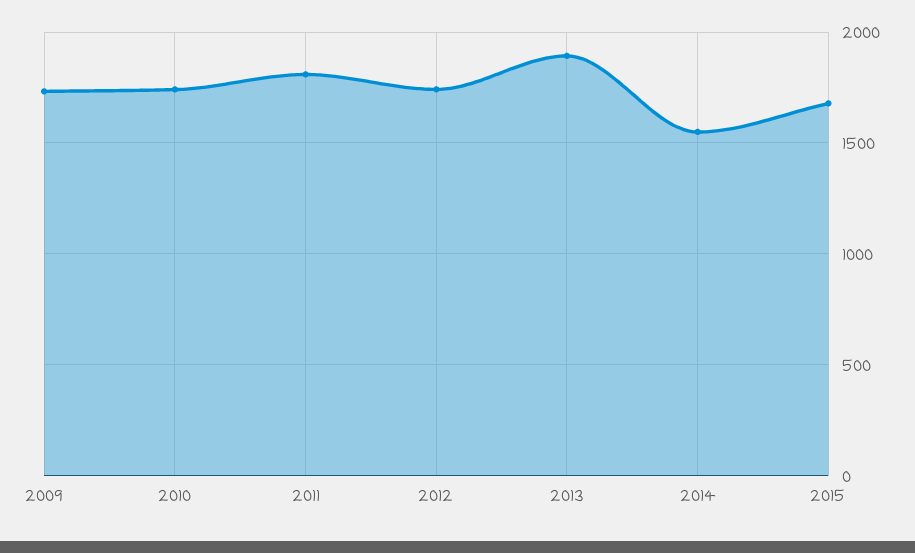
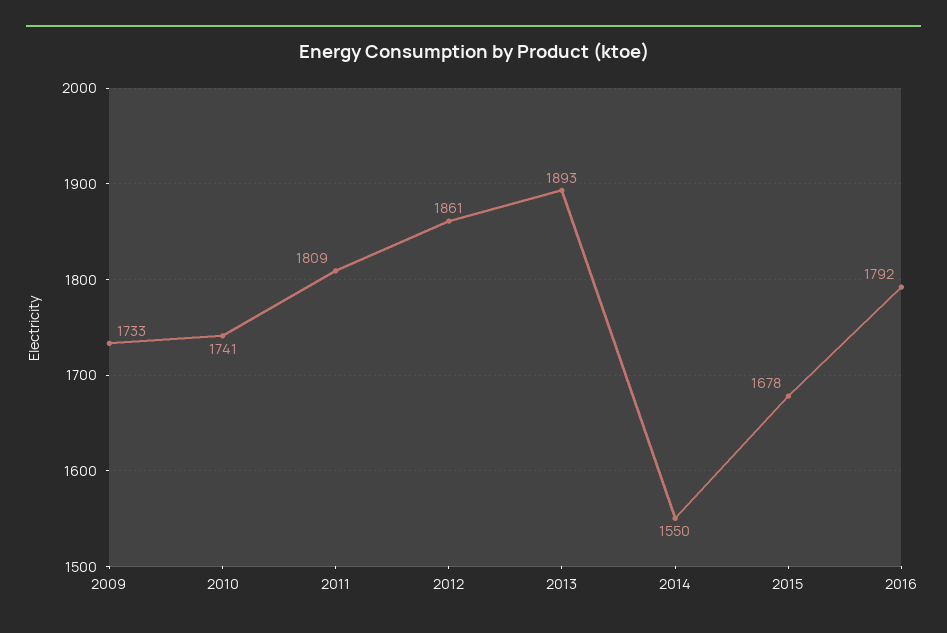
2012: 1750 -> 1861
2016: none -> 1792

